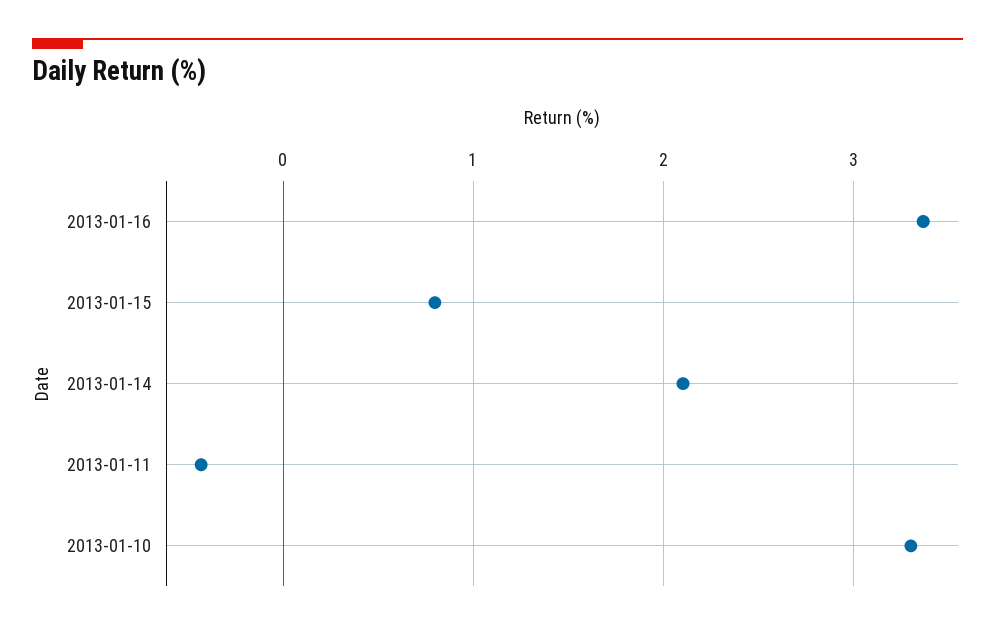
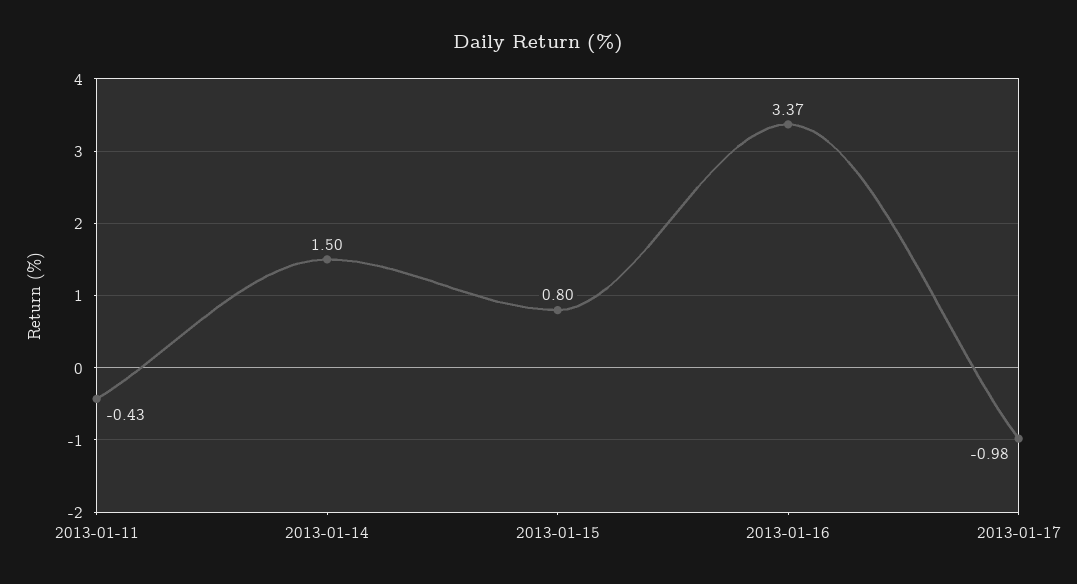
2013-01-14: 2.1 -> 1.5
2013-01-10: 3.3 -> none
2013-01-17: none -> -0.98

